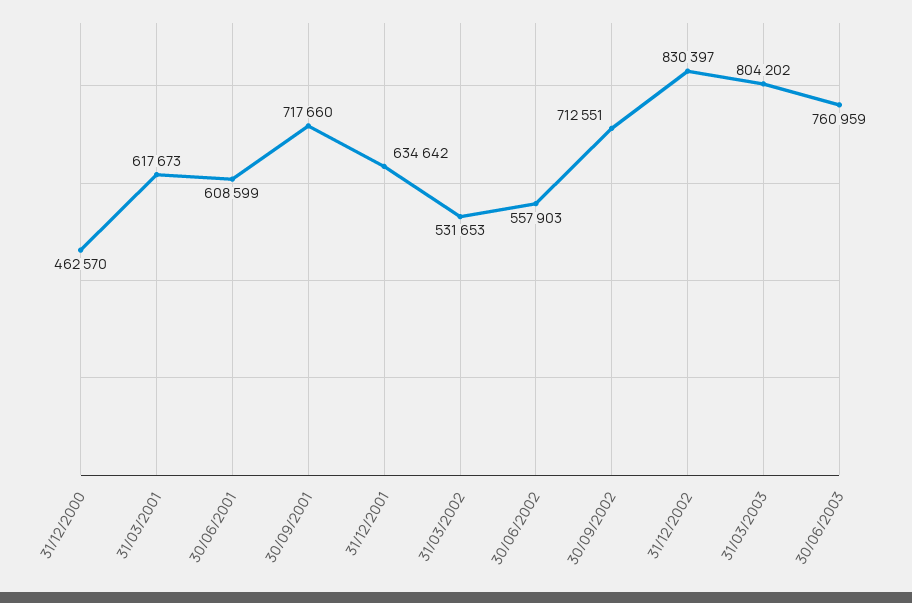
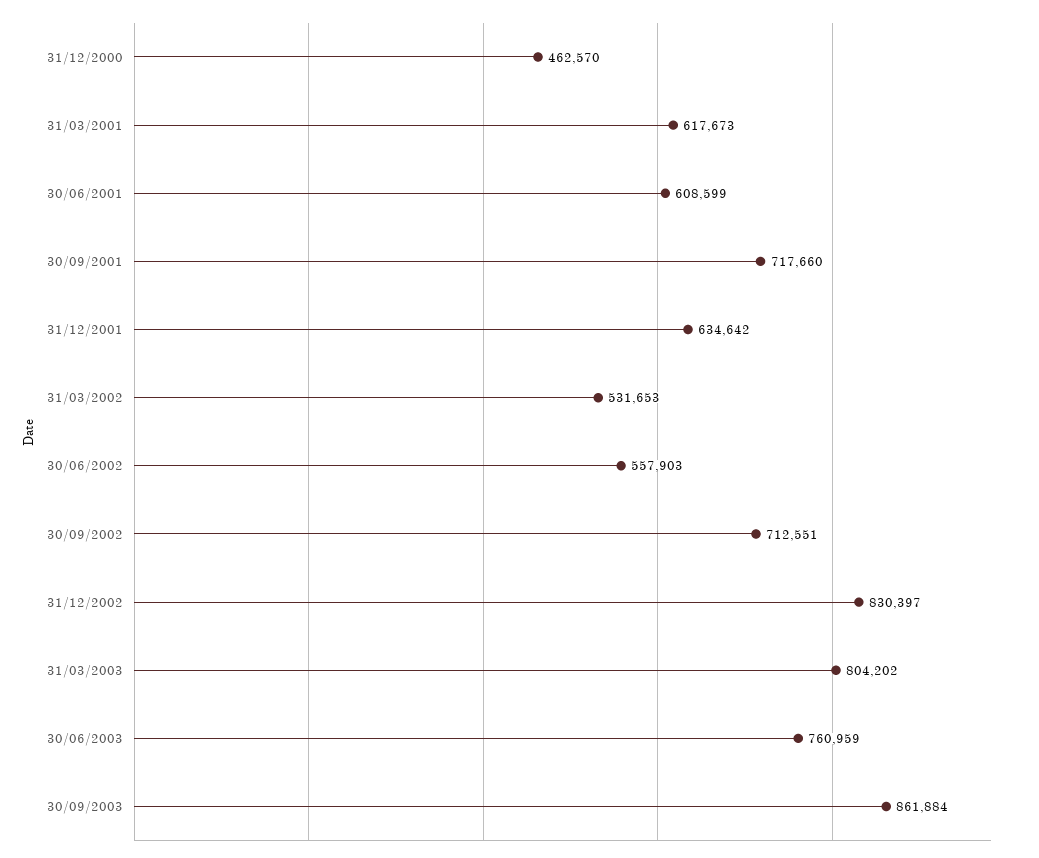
30/09/2003: none -> 861884

